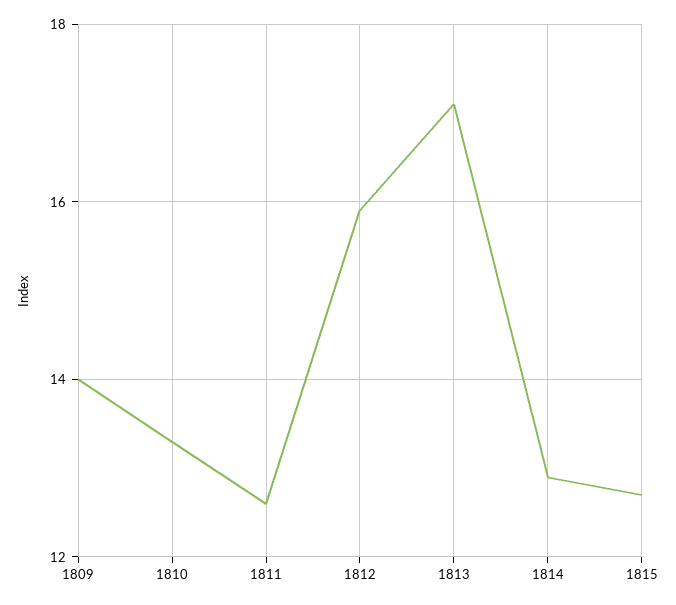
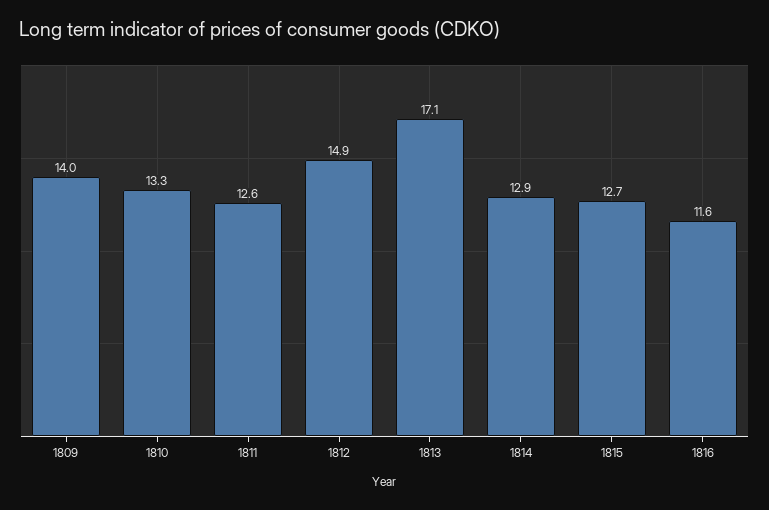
1812: 16 -> 14.9
1816: none -> 11.6

